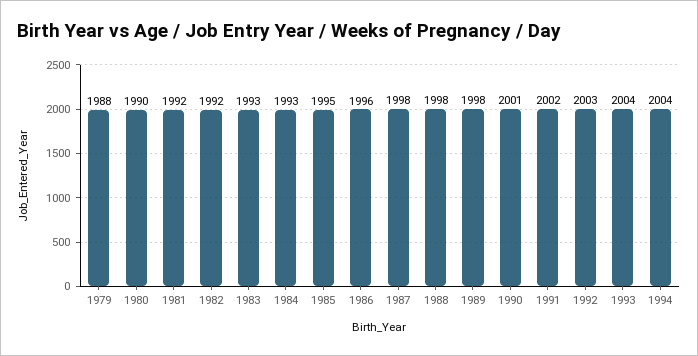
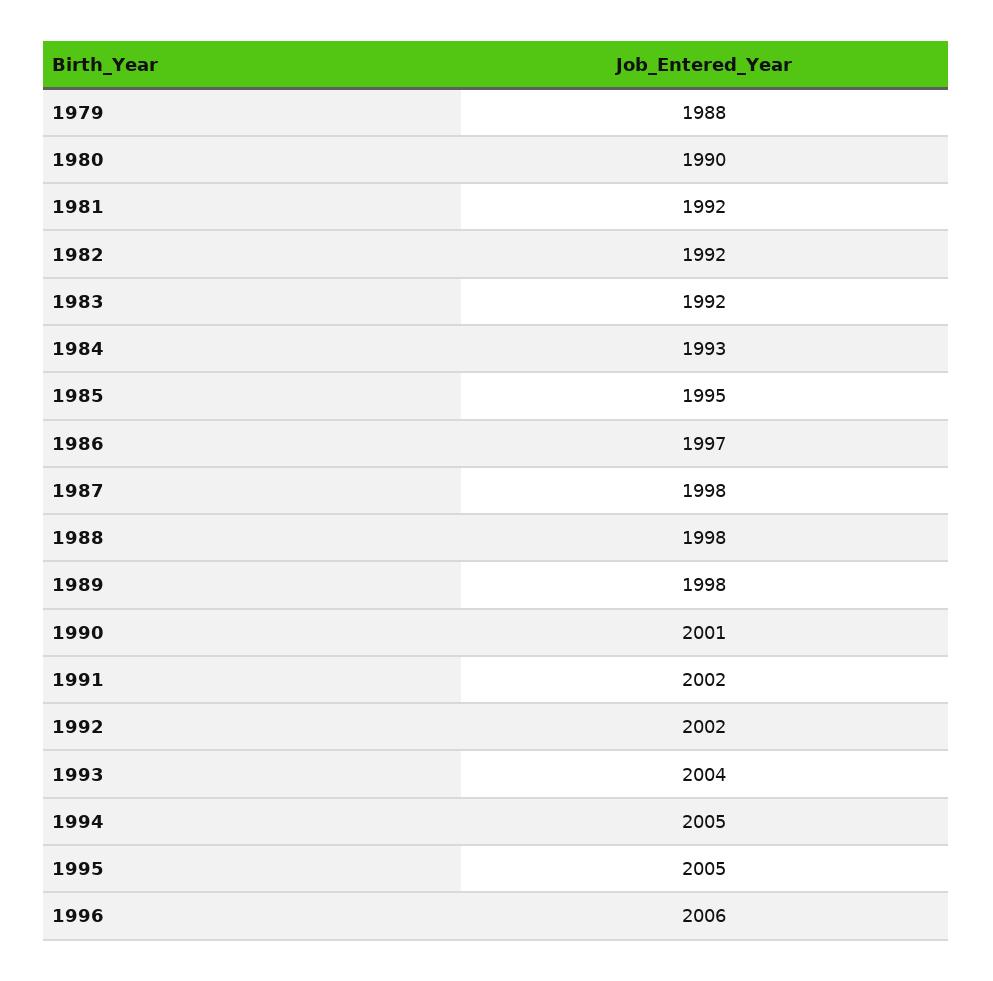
1983: 1993 -> 1992
1986: 1996 -> 1997
1992: 2003 -> 2002
1994: 2004 -> 2005
1995: none -> 2005
1996: none -> 2006

